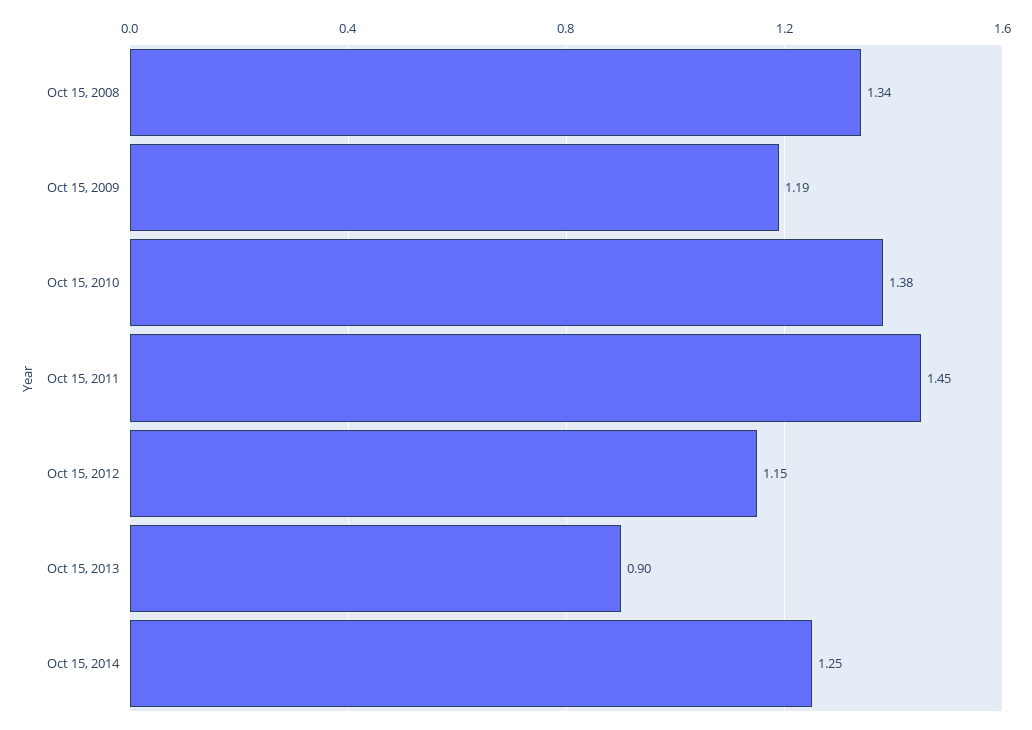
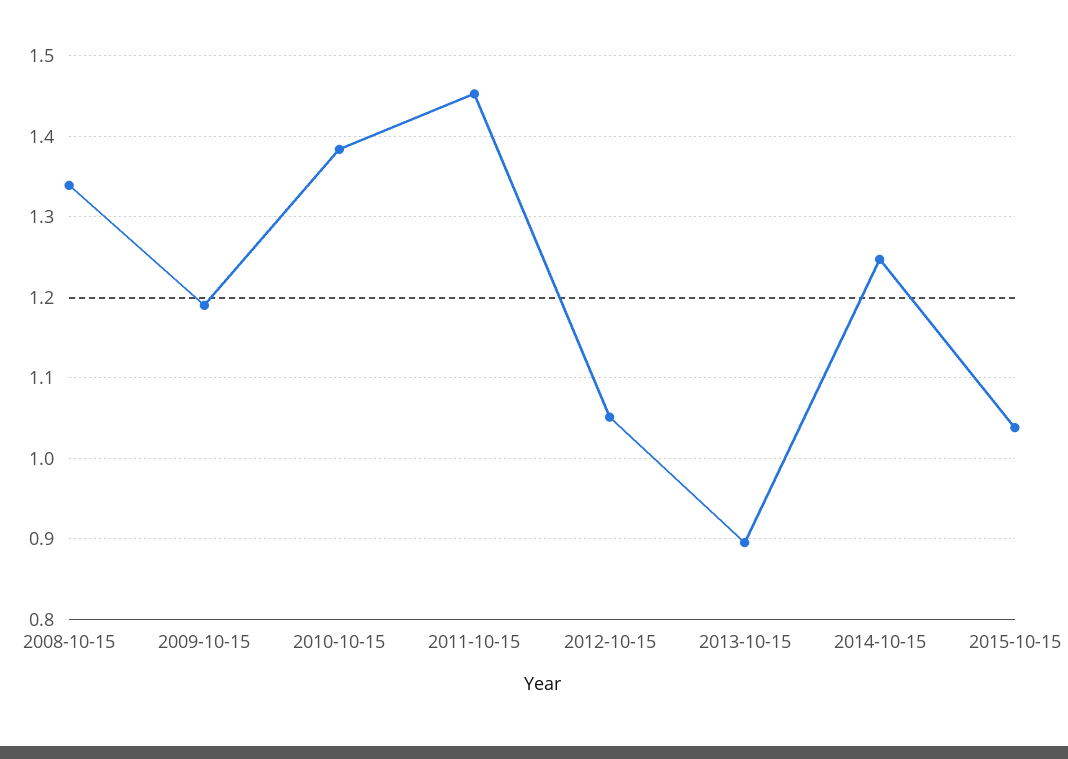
Oct 15, 2012: 1.15 -> 1.05
2015-10-15: none -> 1.04

